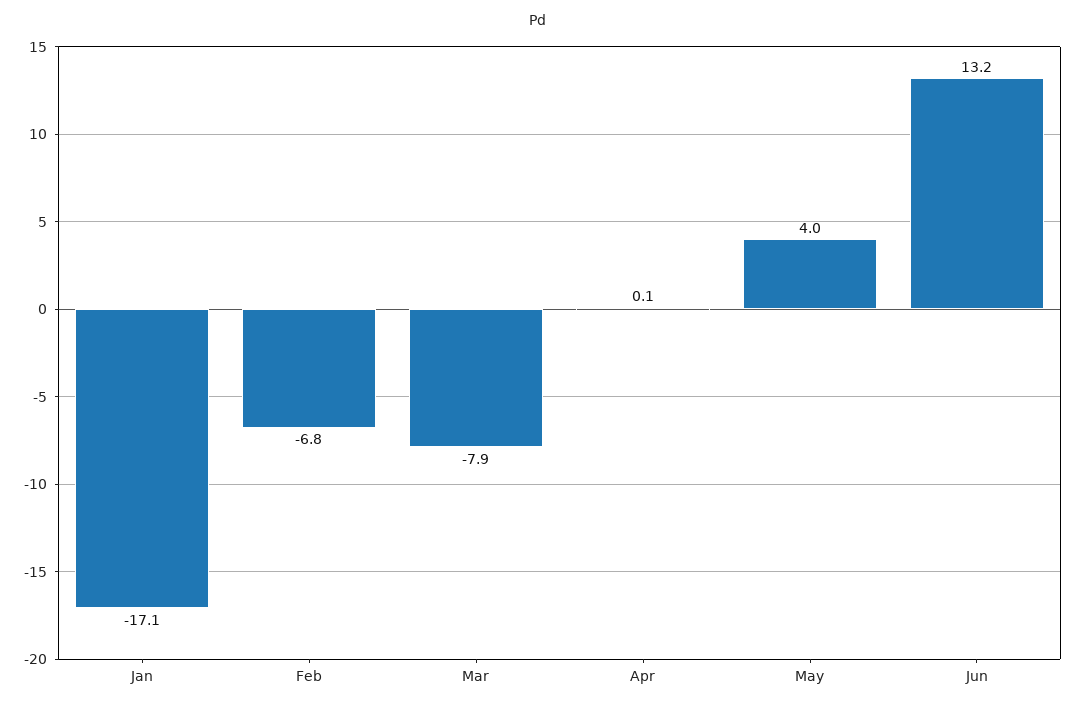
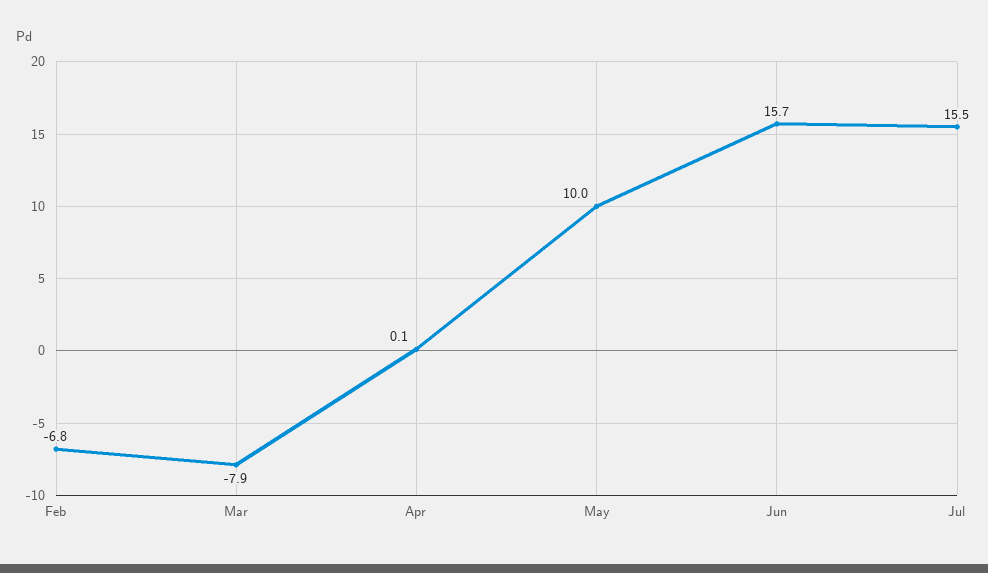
Jan: -17.1 -> none
May: 4 -> 10
Jun: 13.2 -> 15.7
Jul: none -> 15.5

